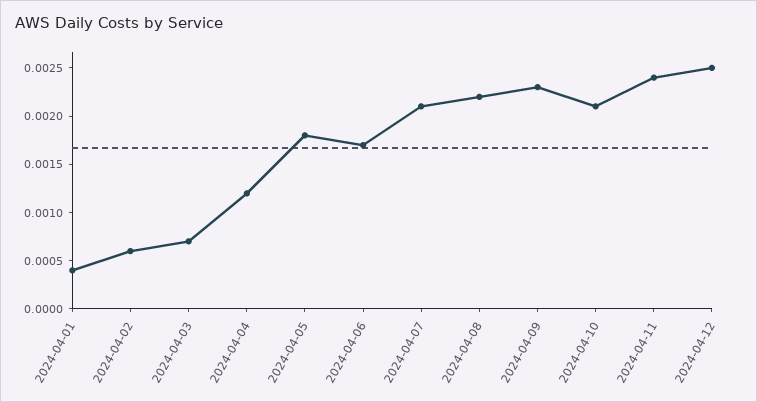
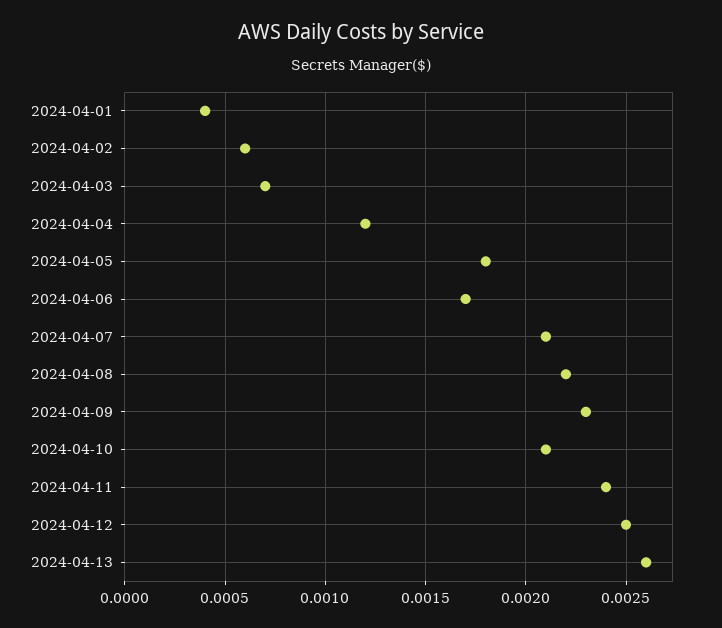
2024-04-13: none -> 0.0026

